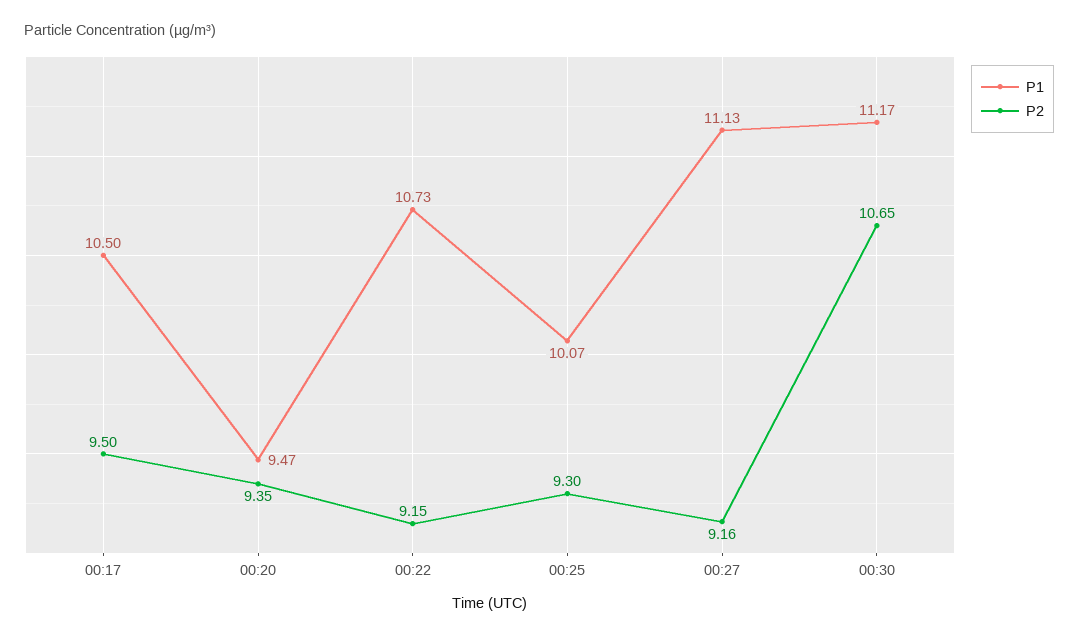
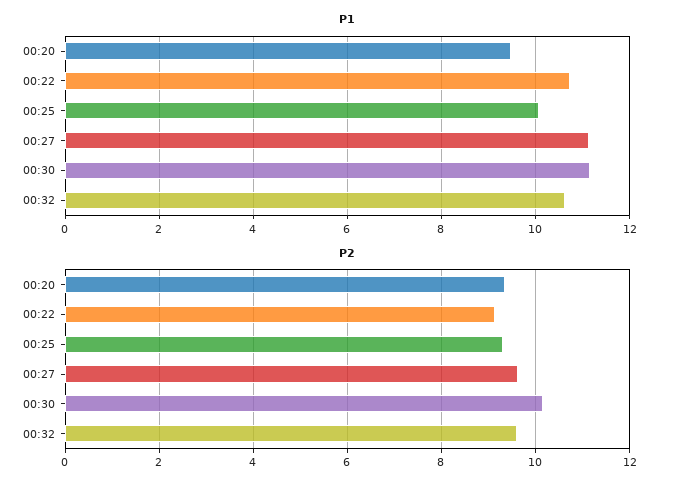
P1, 00:17: 10.5 -> none
P2, 00:17: 9.5 -> none
P2, 00:27: 9.16 -> 9.6
P2, 00:30: 10.65 -> 10.2
P1, 00:32: none -> 10.6
P2, 00:32: none -> 9.6

